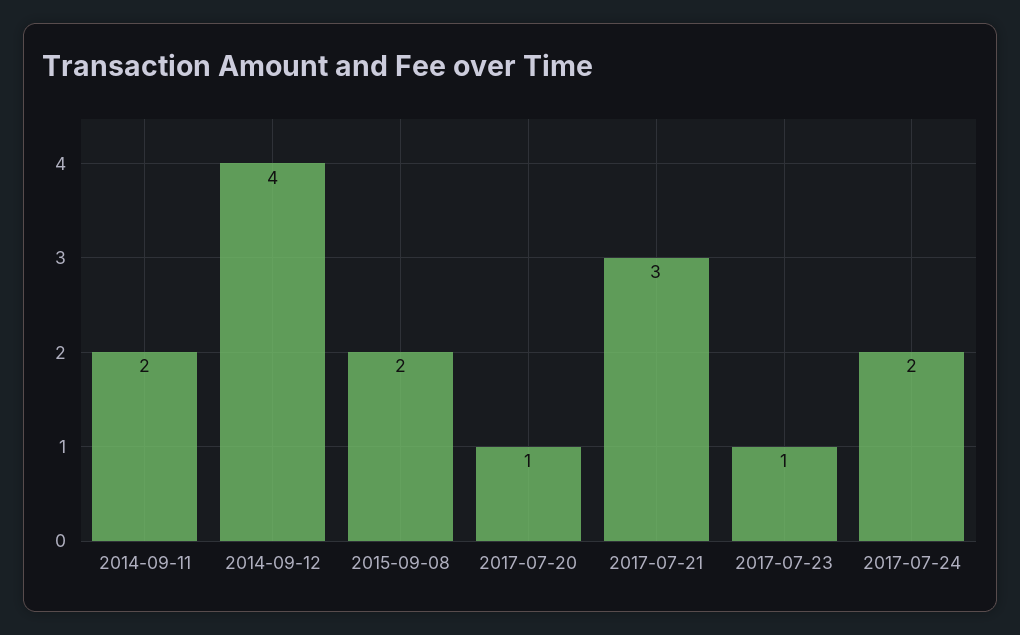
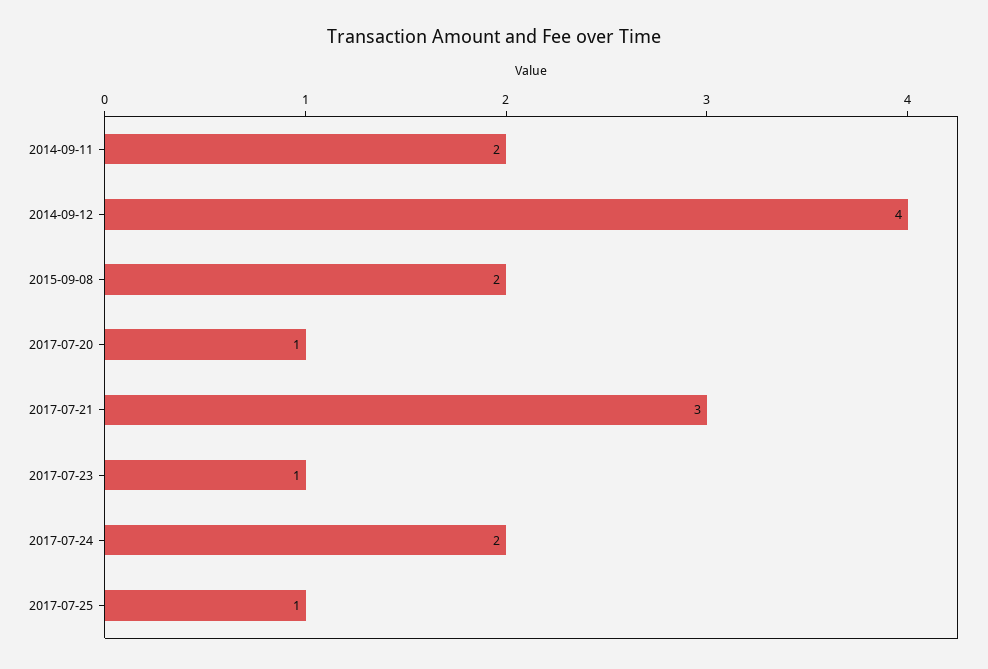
2017-07-25: none -> 1

